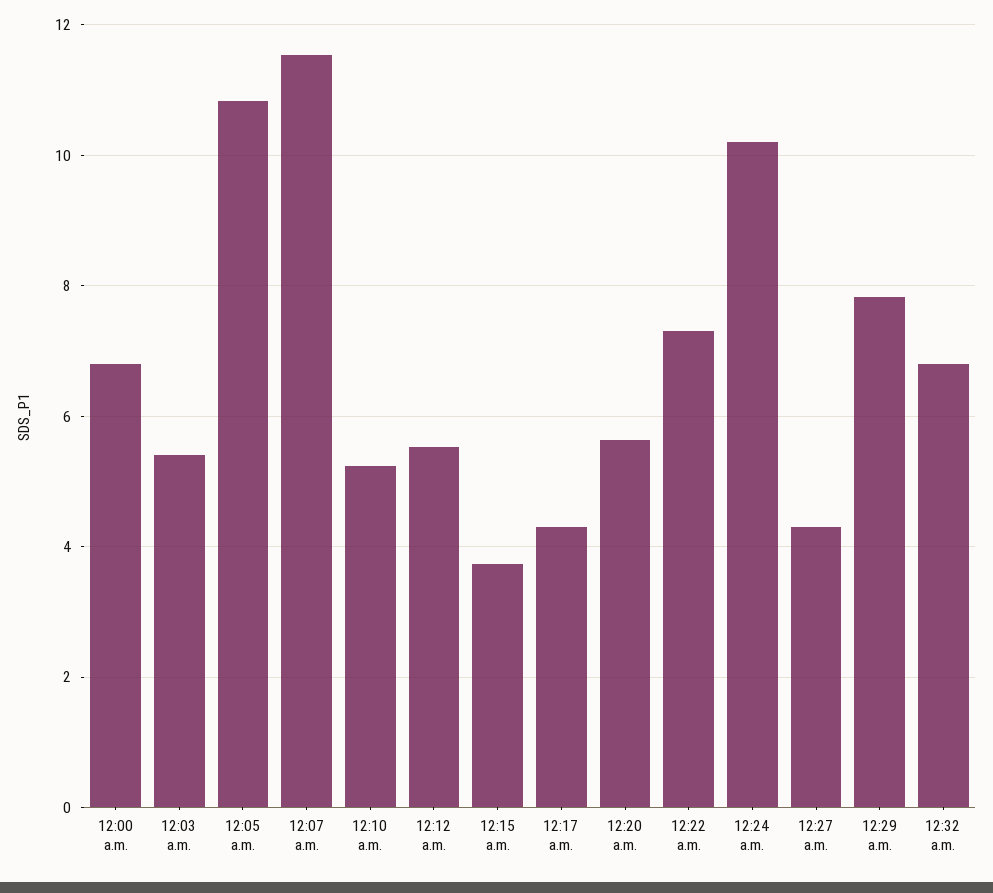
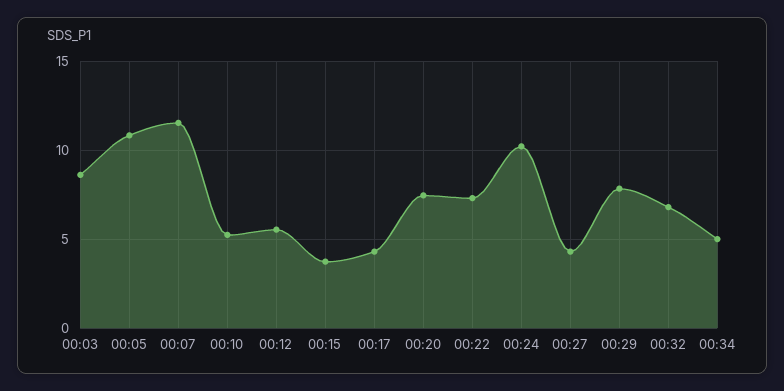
12:00 a.m.: 6.8 -> none
12:03 a.m.: 5.4 -> 8.5
12:20 a.m.: 5.6 -> 7.5
00:34: none -> 5

